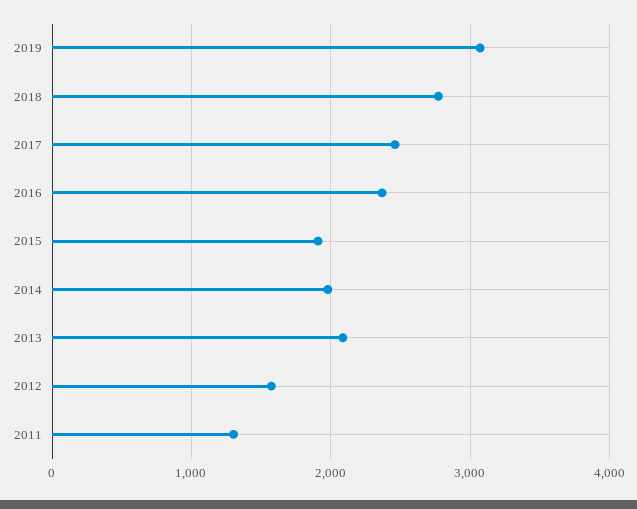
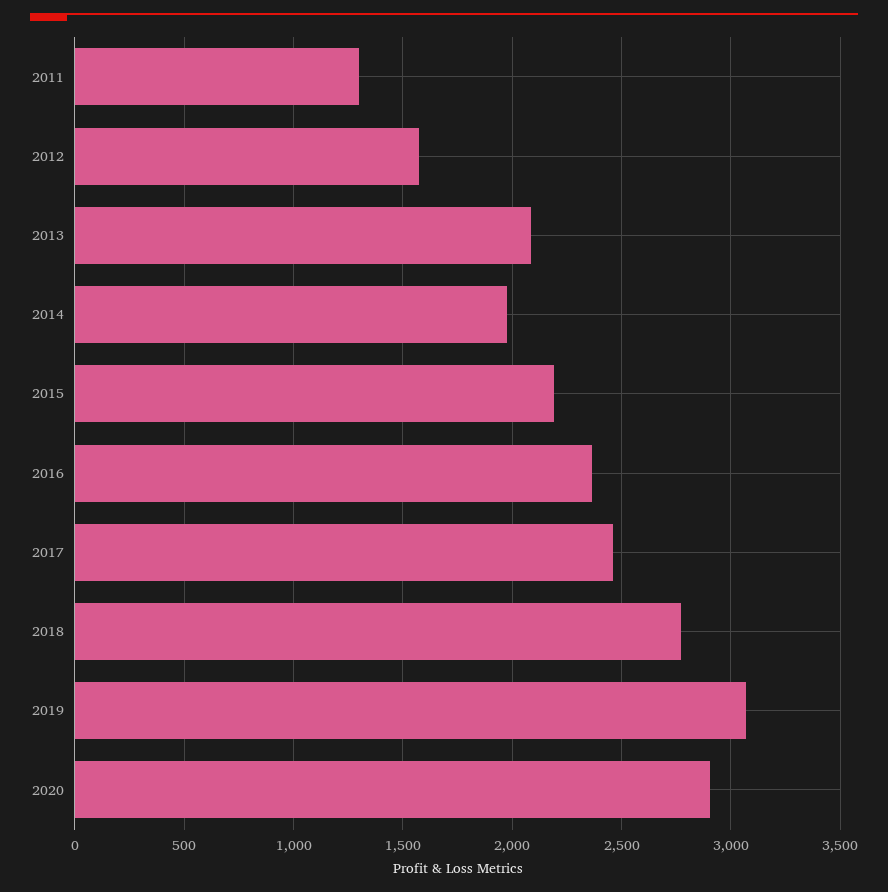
2015: 1900 -> 2200
2020: none -> 2900

